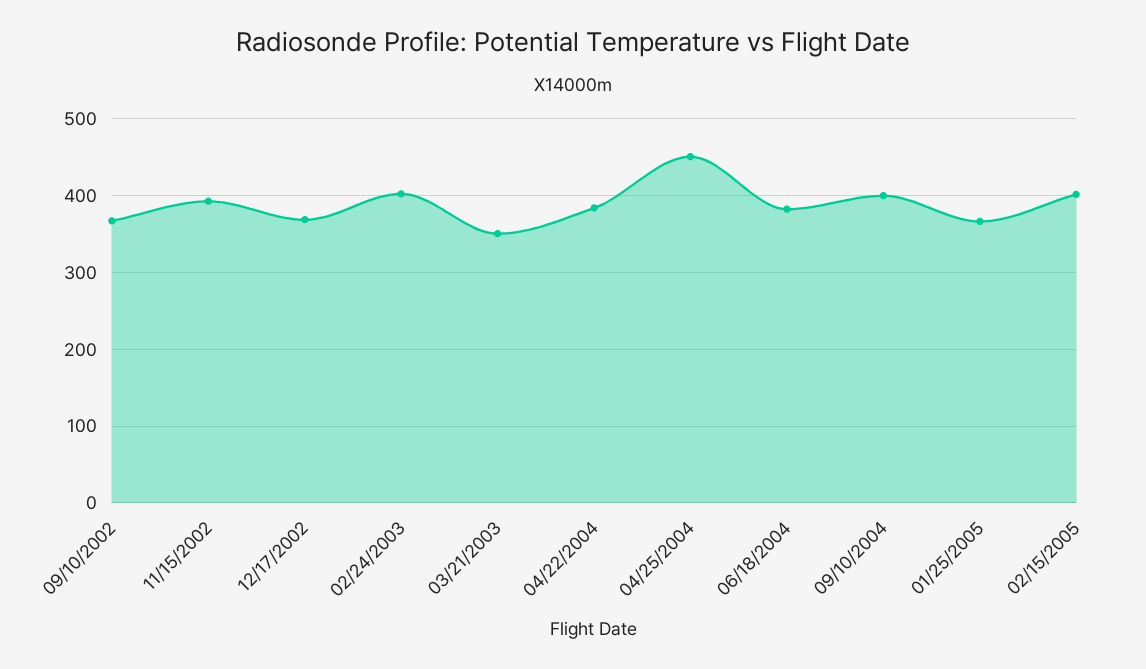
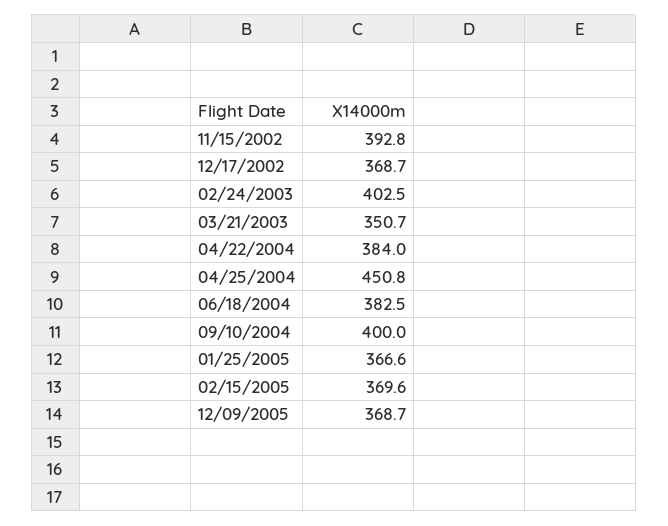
09/10/2002: 370 -> none
02/15/2005: 400 -> 369.6
12/09/2005: none -> 368.7

